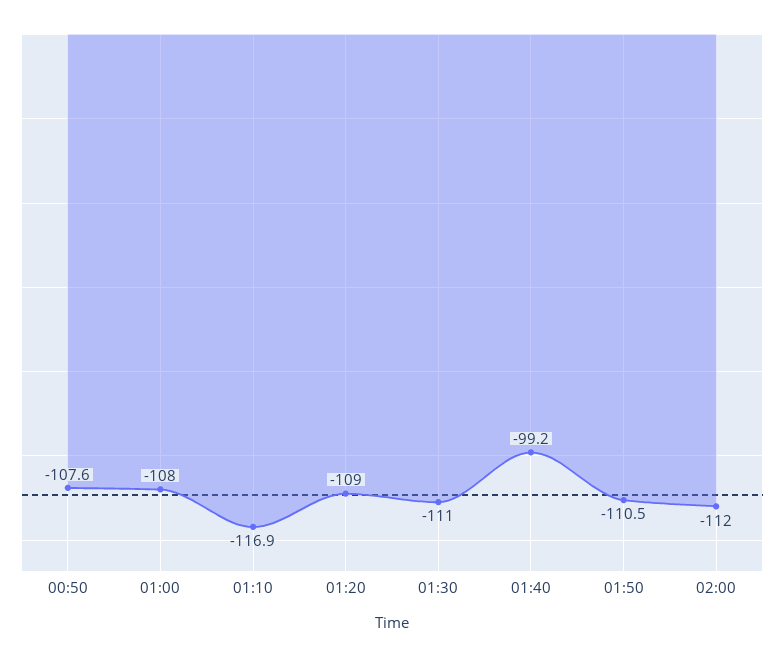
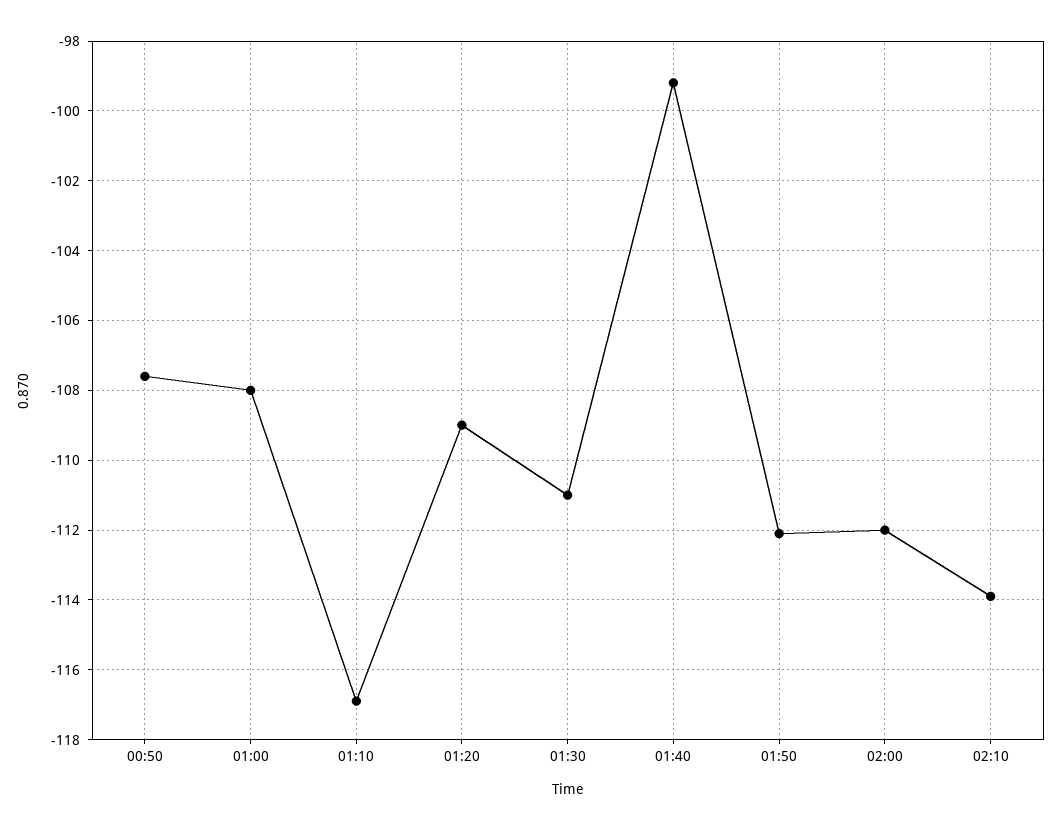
01:50: -110.5 -> -112
02:10: none -> -114

